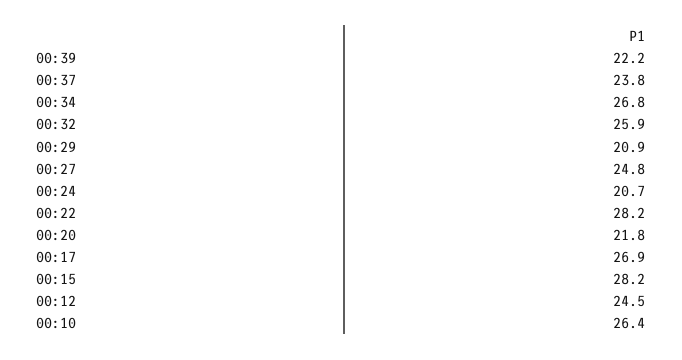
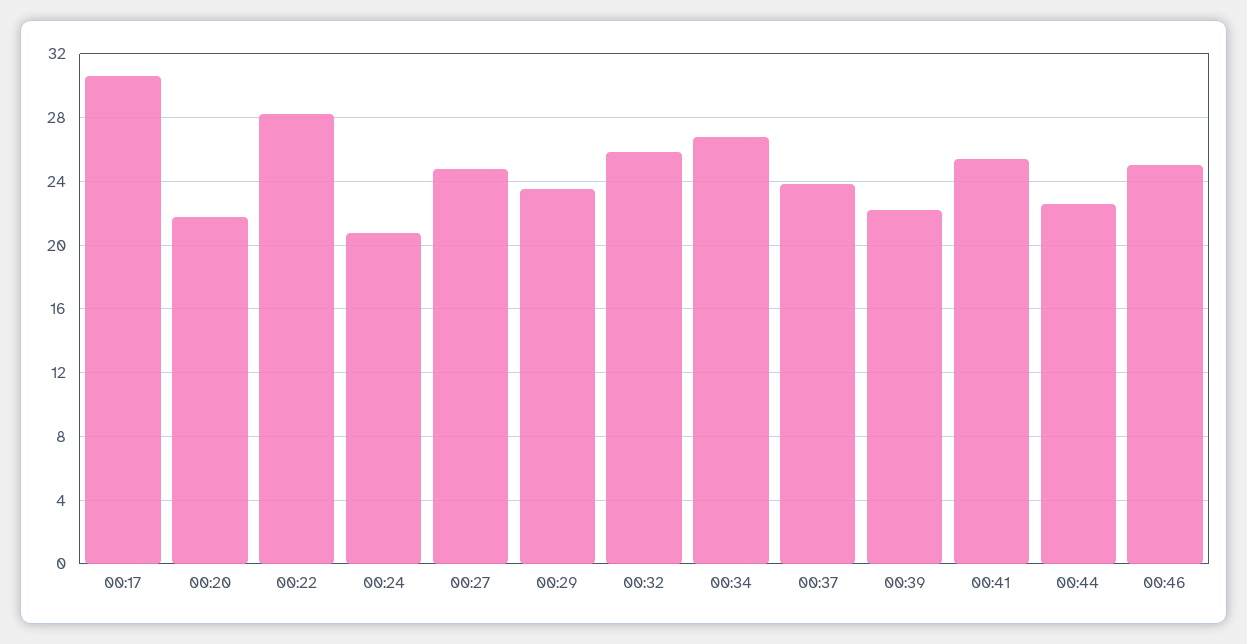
00:29: 20.9 -> 23.5
00:17: 26.9 -> 30.5
00:15: 28.2 -> none
00:12: 24.5 -> none
00:10: 26.4 -> none
00:41: none -> 25.5
00:44: none -> 22.5
00:46: none -> 25

